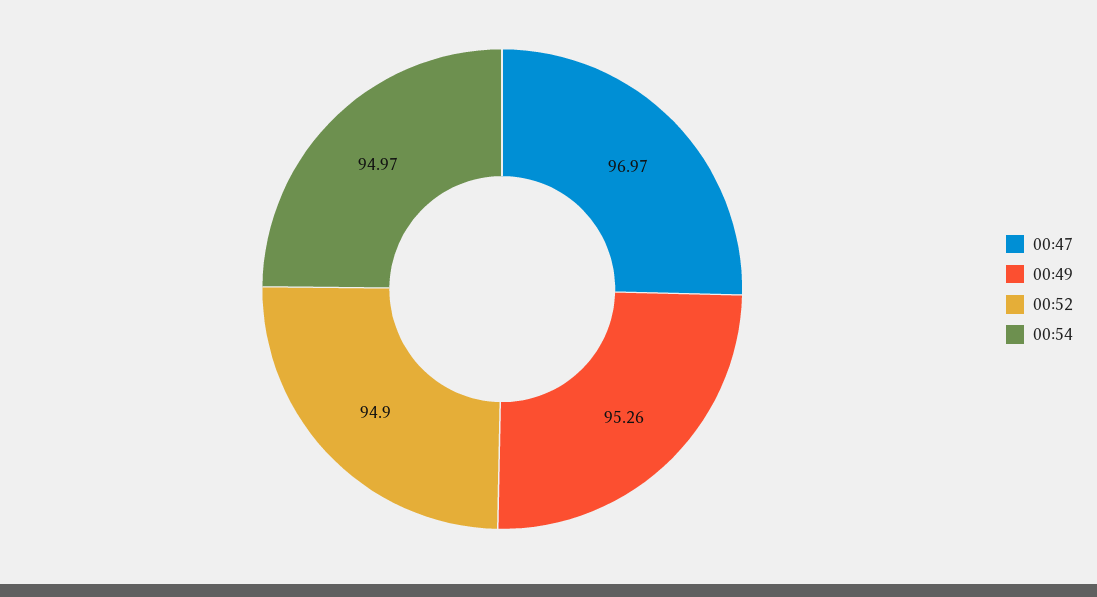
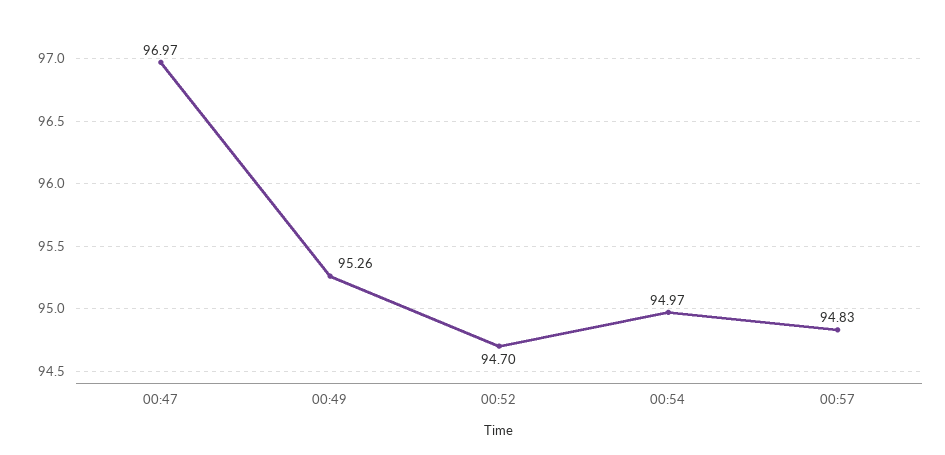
00:52: 94.9 -> 94.7
00:57: none -> 94.83

